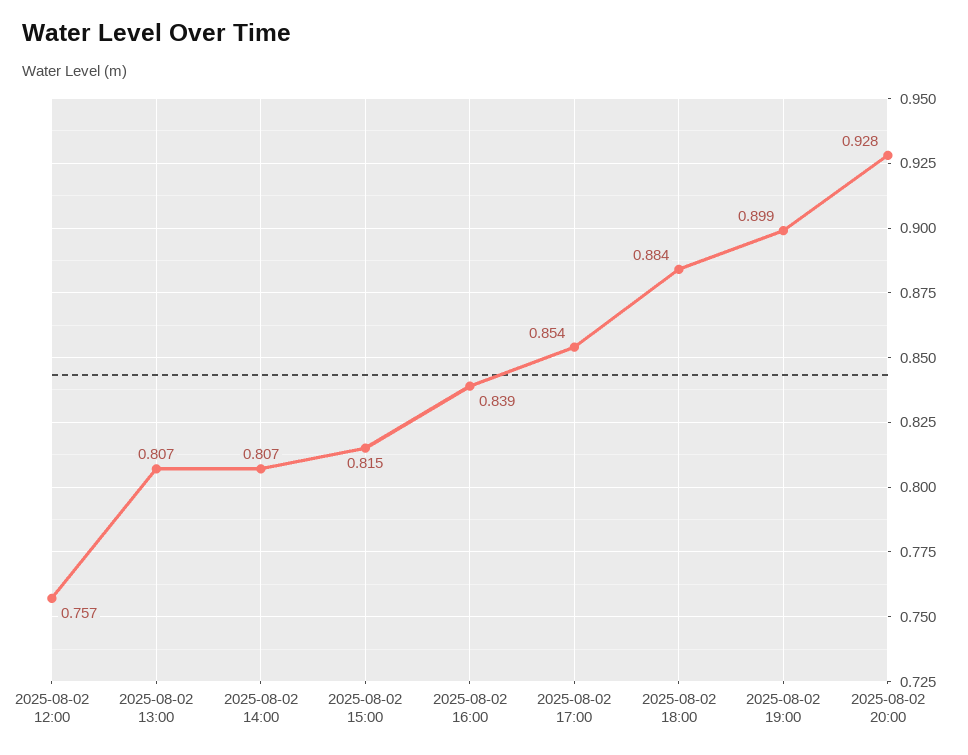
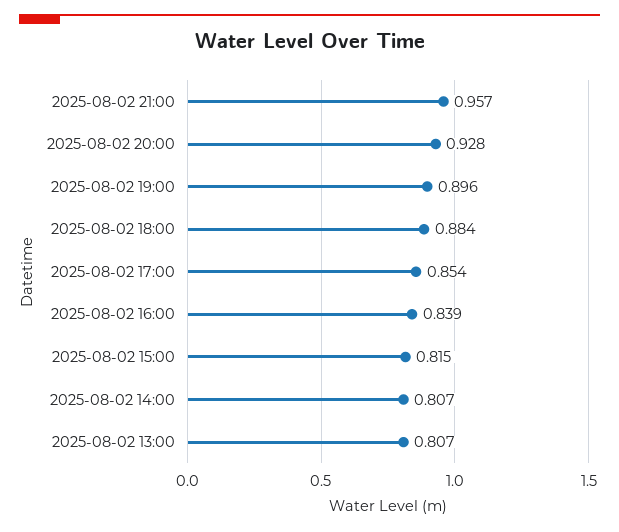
2025-08-02 12:00: 0.757 -> none
2025-08-02 19:00: 0.899 -> 0.896
2025-08-02 21:00: none -> 0.957

